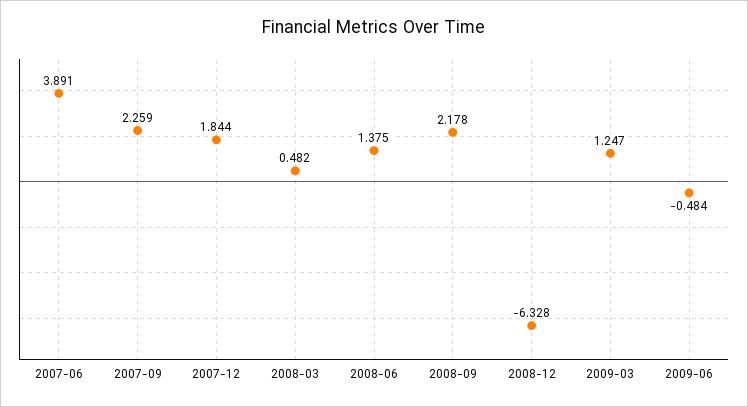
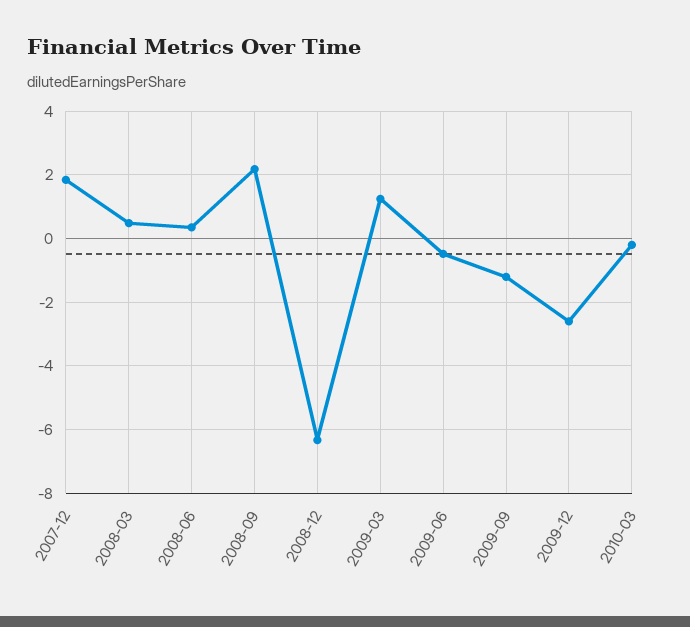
2007-06: 3.891 -> none
2007-09: 2.259 -> none
2008-06: 1.375 -> 0.4
2009-09: none -> -1.2
2009-12: none -> -2.6
2010-03: none -> -0.2

